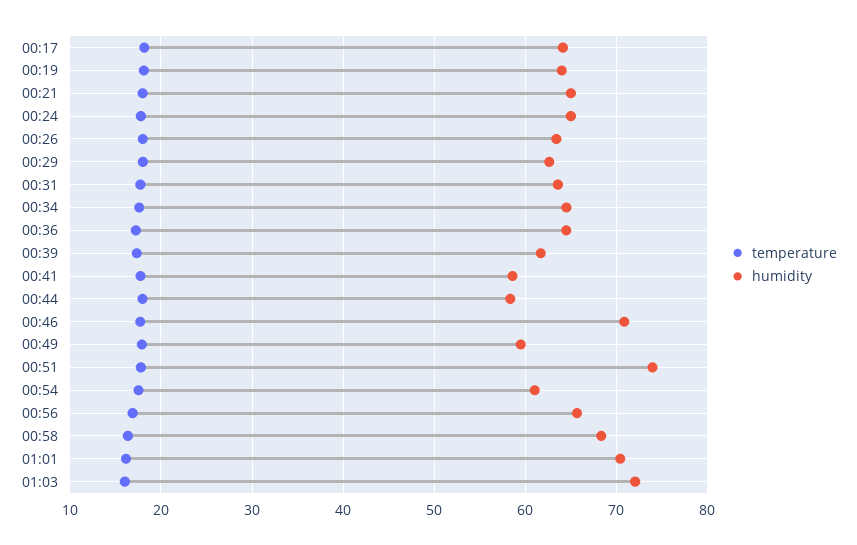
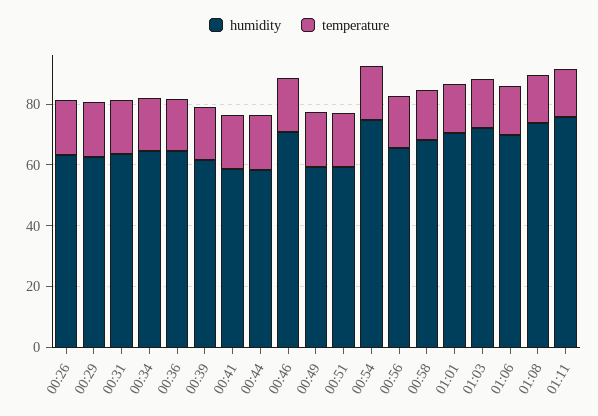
temperature, 00:17: 18 -> none
humidity, 00:17: 64 -> none
temperature, 00:19: 18 -> none
humidity, 00:19: 64 -> none
temperature, 00:21: 18 -> none
humidity, 00:21: 65 -> none
temperature, 00:24: 18 -> none
humidity, 00:24: 65 -> none
humidity, 00:51: 74 -> 60
humidity, 00:54: 61 -> 75
humidity, 01:06: none -> 70
temperature, 01:06: none -> 15
humidity, 01:08: none -> 75
temperature, 01:08: none -> 15
humidity, 01:11: none -> 75
temperature, 01:11: none -> 15

